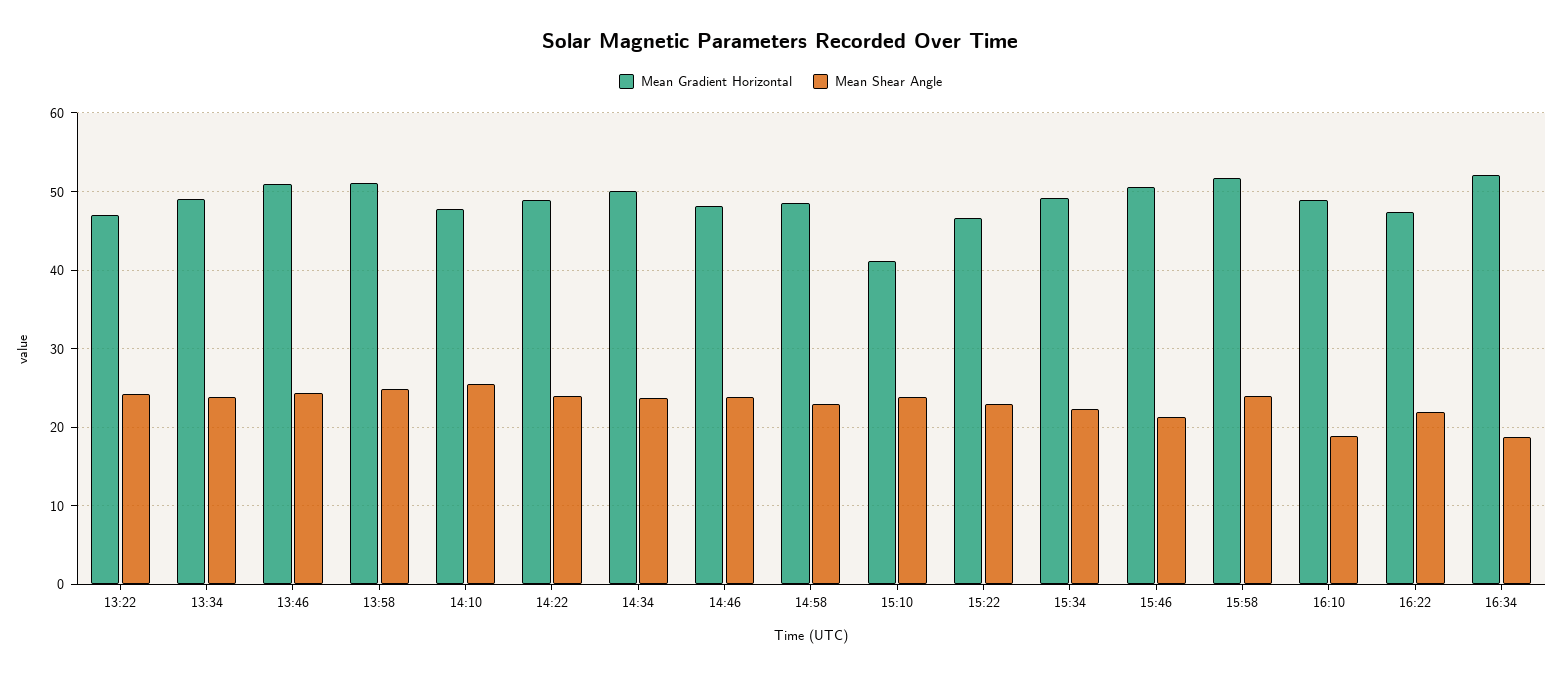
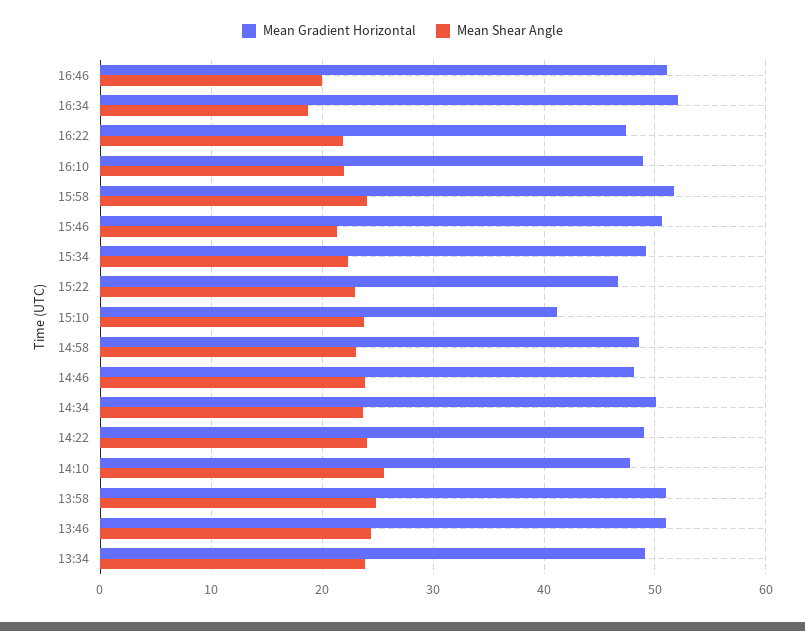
Mean Gradient Horizontal, 13:22: 47 -> none
Mean Shear Angle, 13:22: 24 -> none
Mean Shear Angle, 16:10: 19 -> 22
Mean Gradient Horizontal, 16:46: none -> 51
Mean Shear Angle, 16:46: none -> 20

